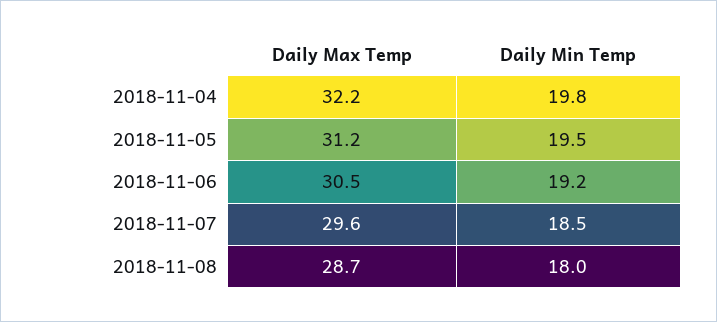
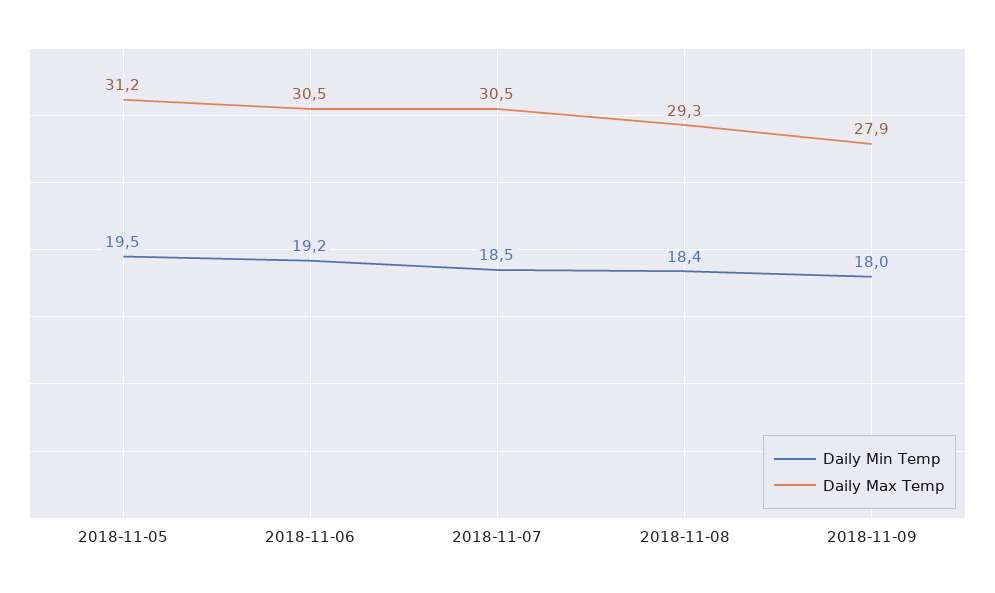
Daily Max Temp, 2018-11-04: 32.2 -> none
Daily Min Temp, 2018-11-04: 19.8 -> none
Daily Max Temp, 2018-11-07: 29.6 -> 30.5
Daily Max Temp, 2018-11-08: 28.7 -> 29.3
Daily Min Temp, 2018-11-08: 18 -> 18.4
Daily Min Temp, 2018-11-09: none -> 18
Daily Max Temp, 2018-11-09: none -> 27.9

